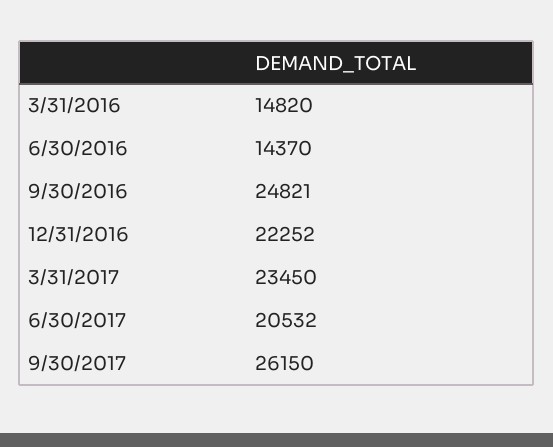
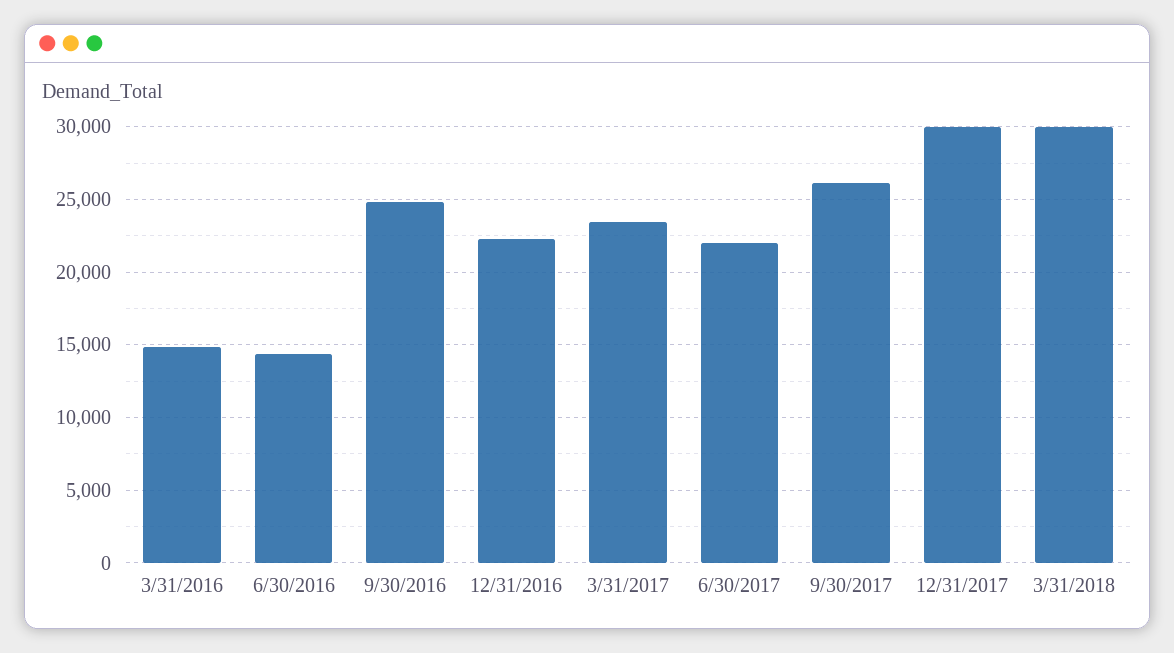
6/30/2017: 20532 -> 22000
12/31/2017: none -> 30000
3/31/2018: none -> 30000

